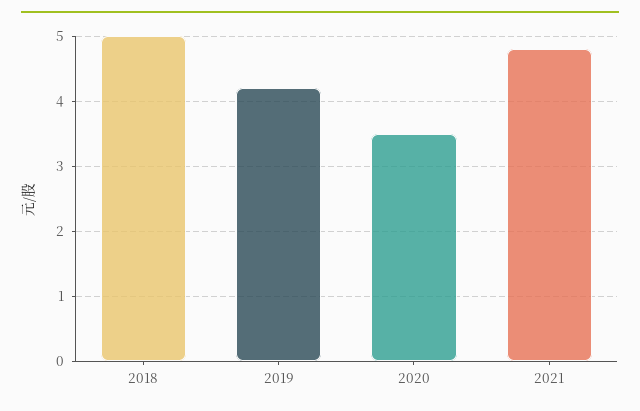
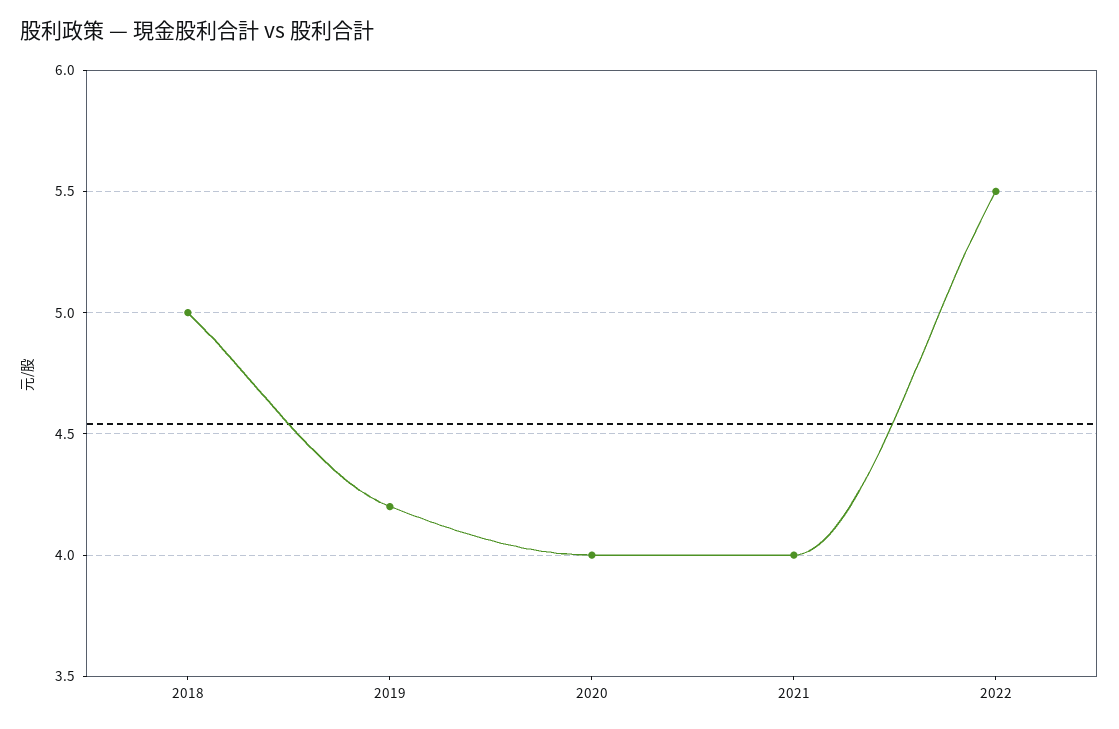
2020: 3.5 -> 4
2021: 4.8 -> 4
2022: none -> 5.5

